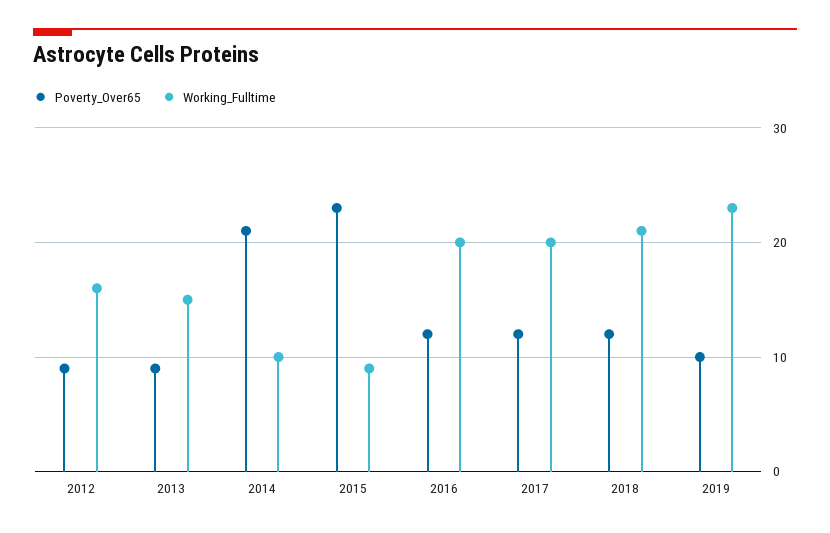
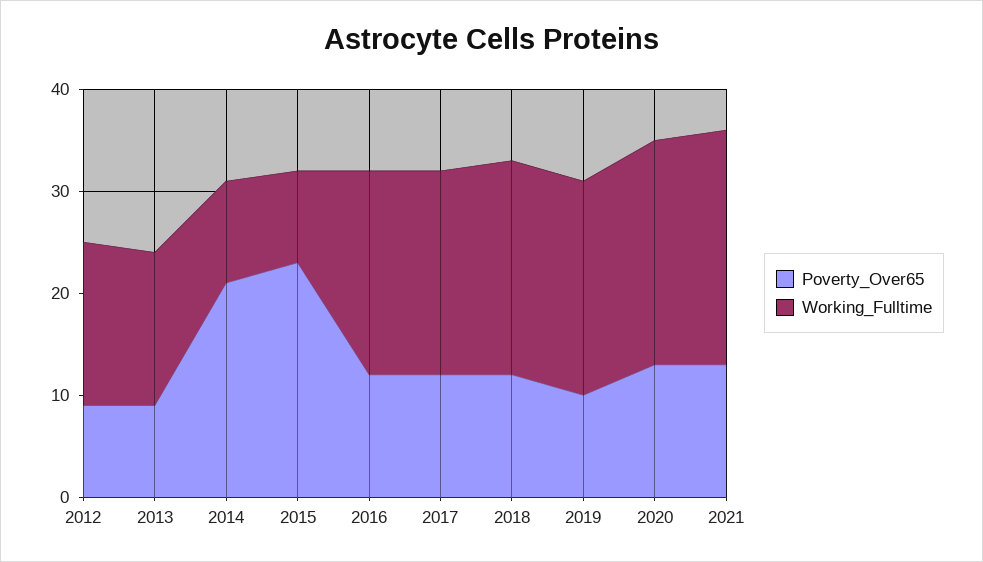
Working_Fulltime, 2019: 23 -> 21
Poverty_Over65, 2020: none -> 13
Working_Fulltime, 2020: none -> 22
Poverty_Over65, 2021: none -> 13
Working_Fulltime, 2021: none -> 23

